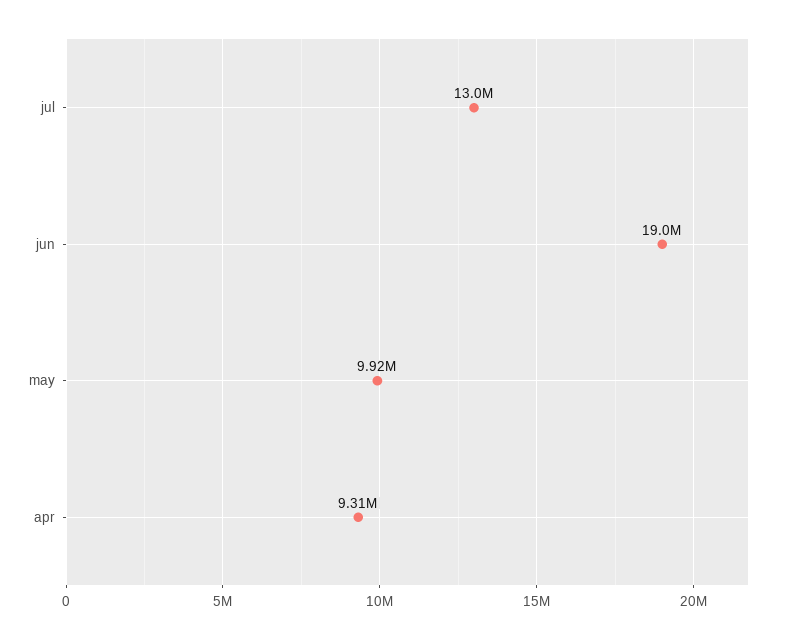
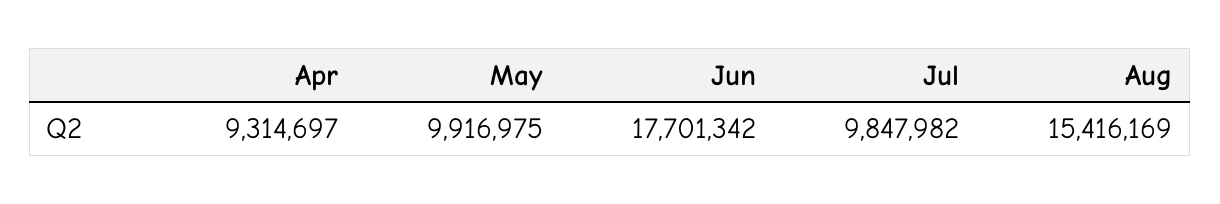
jul: 13000000 -> 9847982
jun: 19000000 -> 17701342
Aug: none -> 15416169

